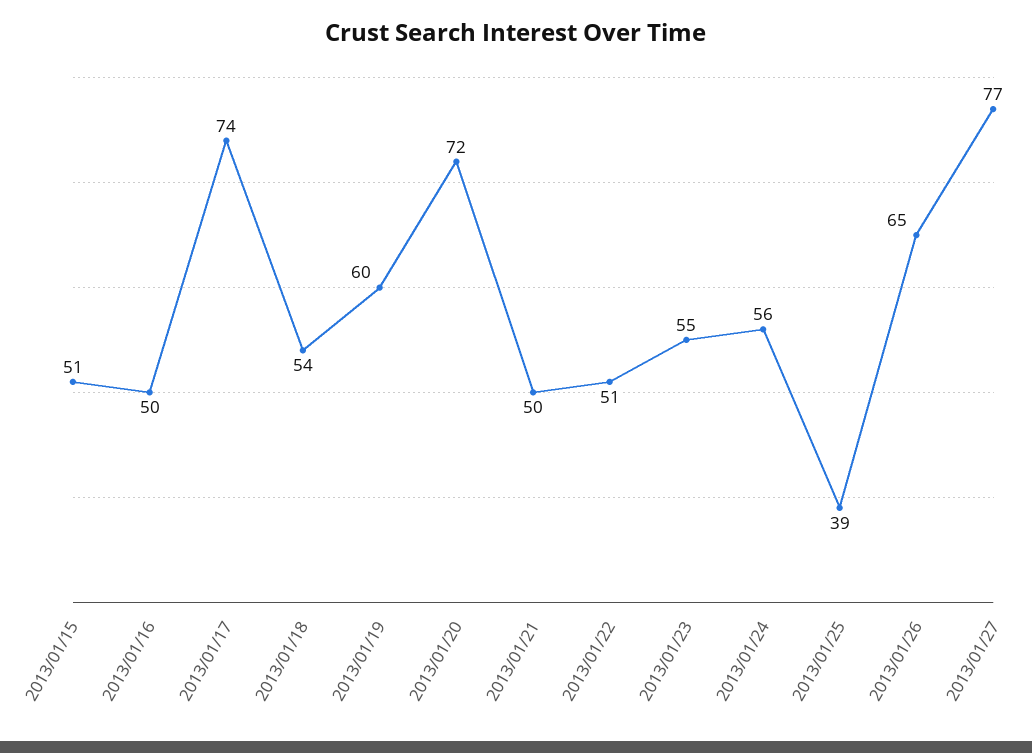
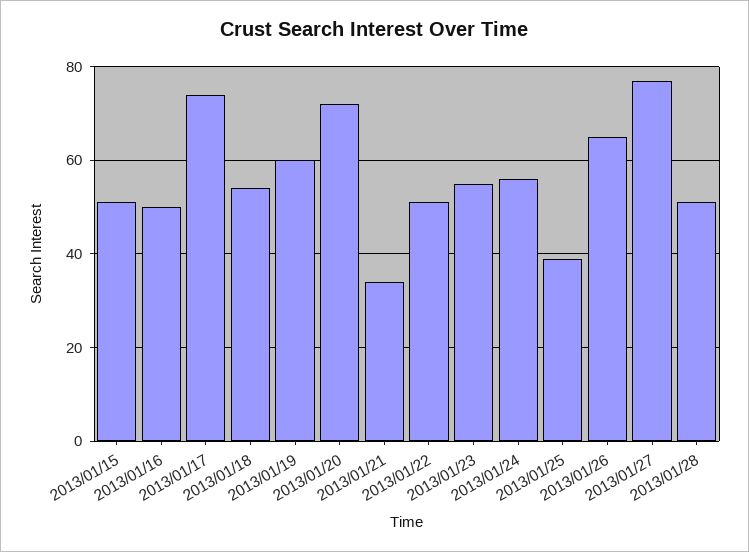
2013/01/21: 50 -> 35
2013/01/28: none -> 50

